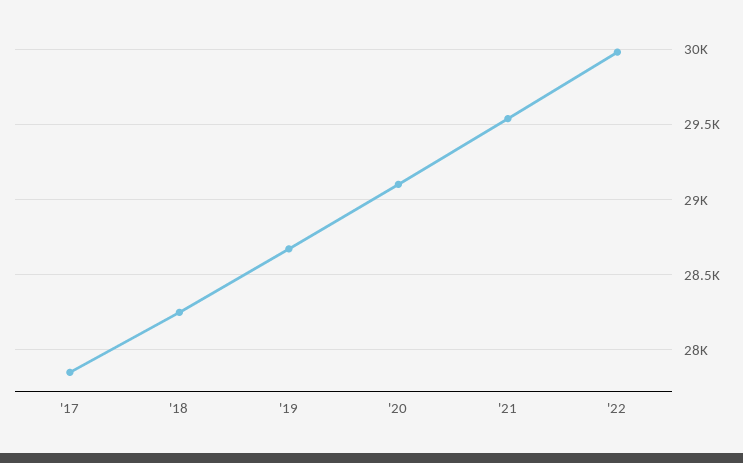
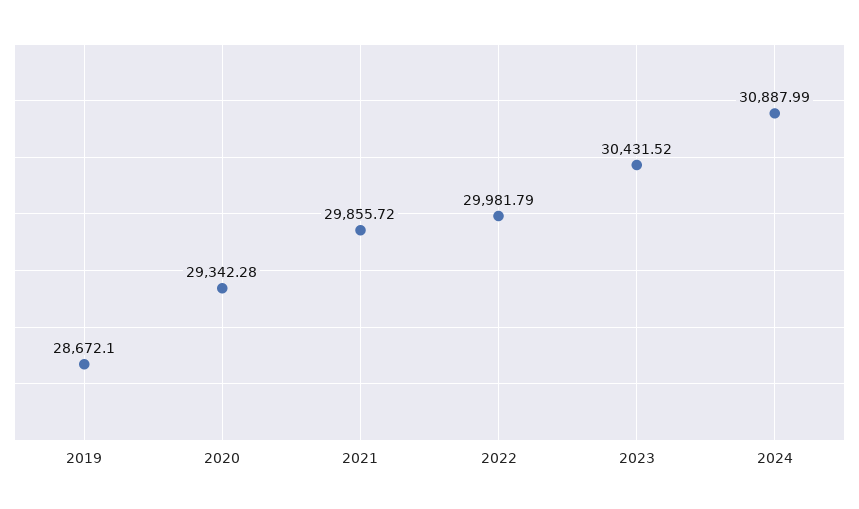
'17: 27850 -> none
'18: 28250 -> none
'20: 29100 -> 29342.28
'21: 29550 -> 29855.72
2023: none -> 30431.52
2024: none -> 30887.99

